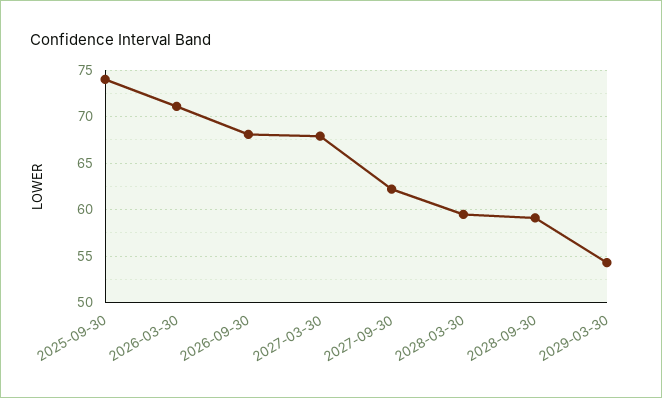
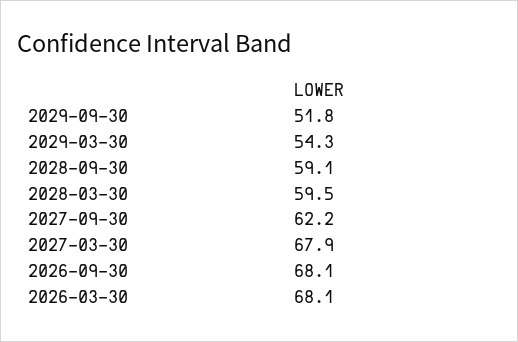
2025-09-30: 74 -> none
2026-03-30: 71 -> 68.1
2029-09-30: none -> 51.8

